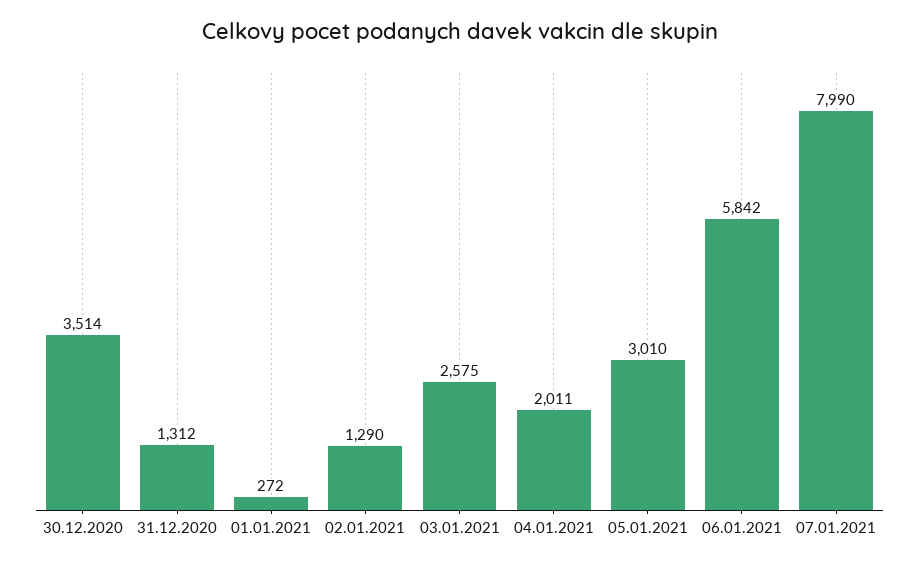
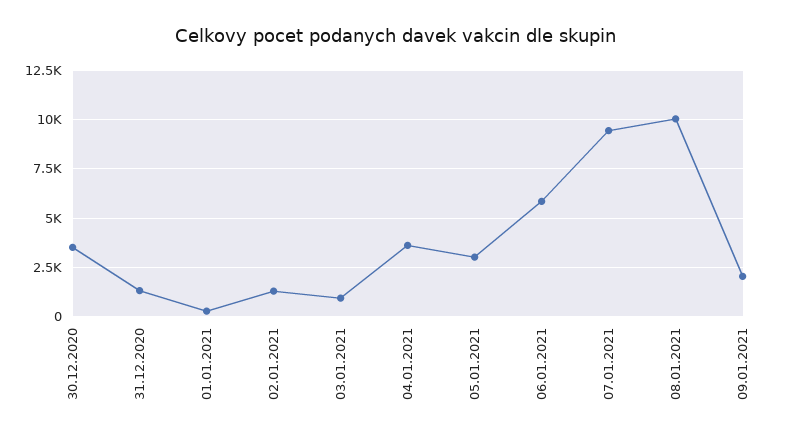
03.01.2021: 2575 -> 1000
04.01.2021: 2011 -> 3500
07.01.2021: 7990 -> 9500
08.01.2021: none -> 10000
09.01.2021: none -> 2000

